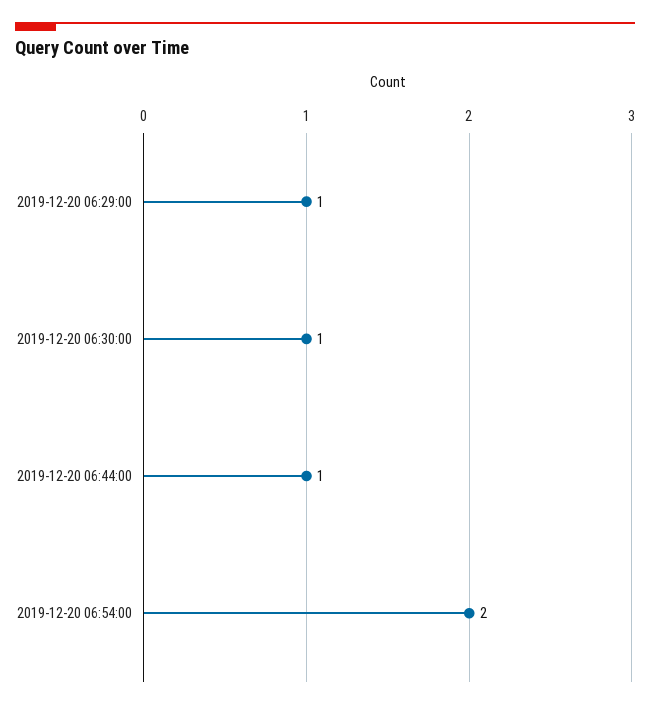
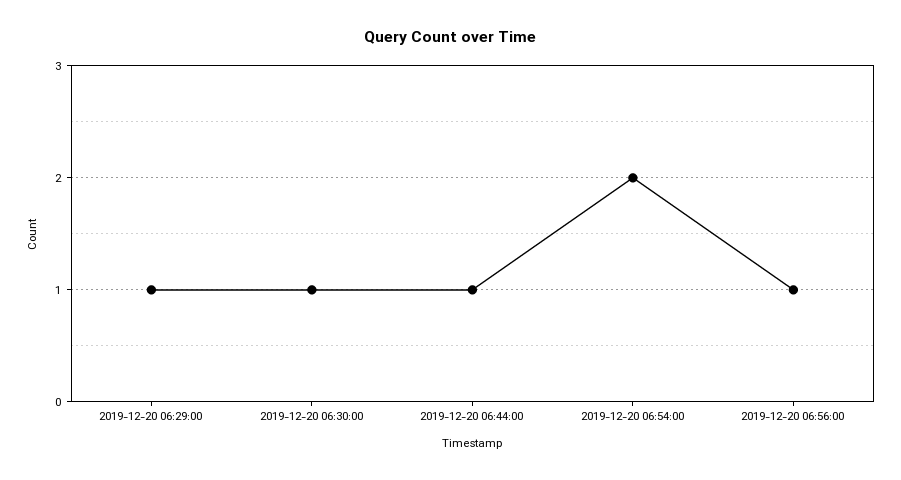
2019-12-20 06:56:00: none -> 1

